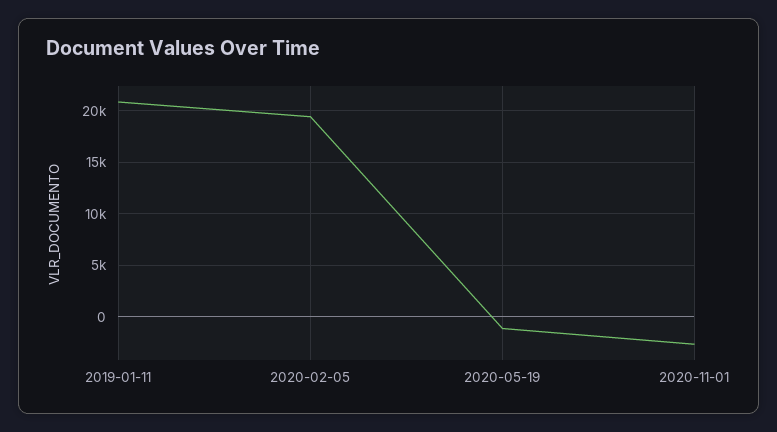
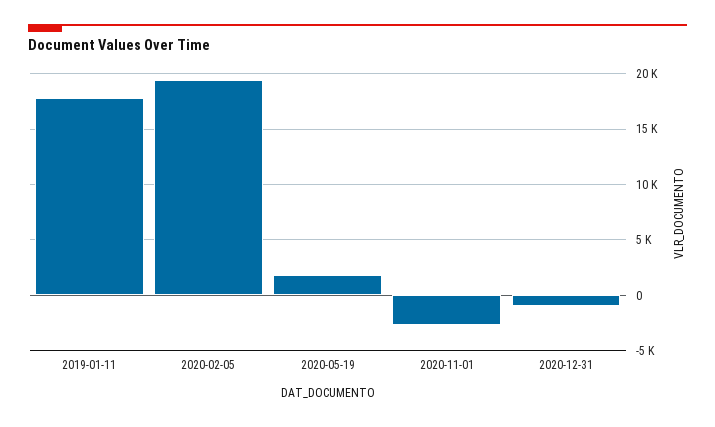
2019-01-11: 21000 -> 18000
2020-05-19: -1000 -> 2000
2020-12-31: none -> -1000

